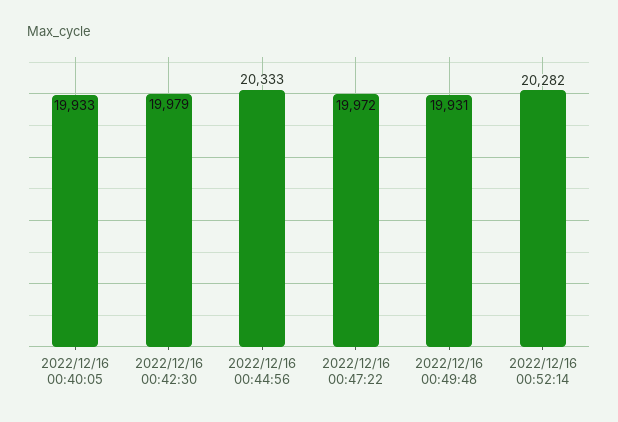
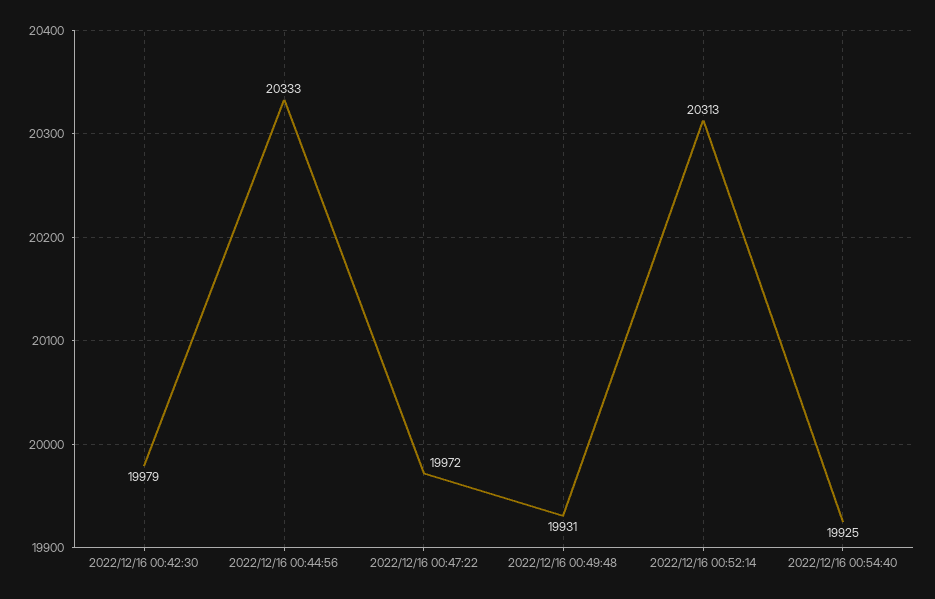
2022/12/16 00:40:05: 19933 -> none
2022/12/16 00:52:14: 20282 -> 20313
2022/12/16 00:54:40: none -> 19925

